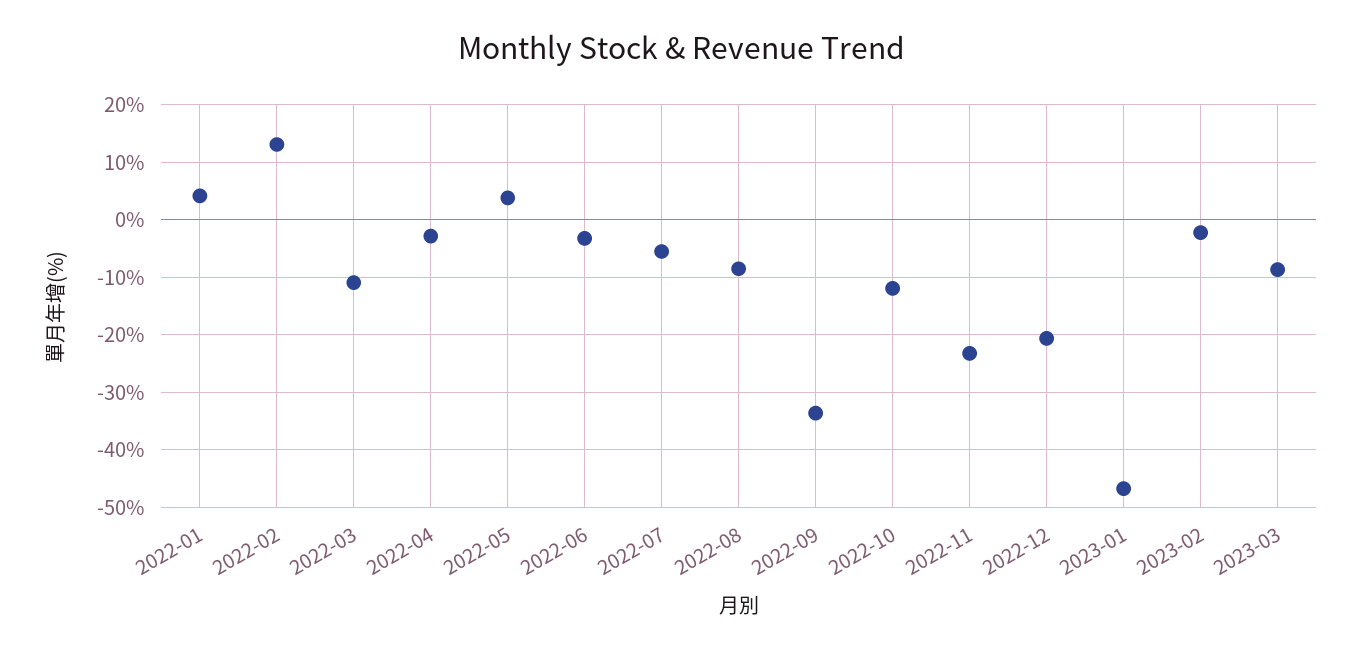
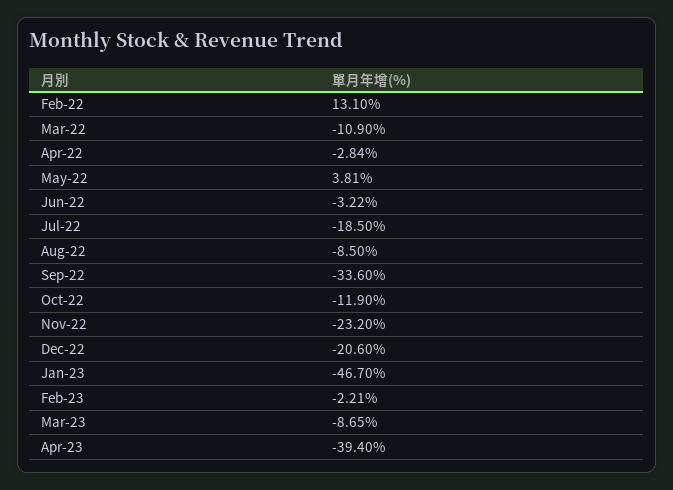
2022-01: 4 -> none
2022-07: -6 -> -18.5
Apr-23: none -> -39.4

